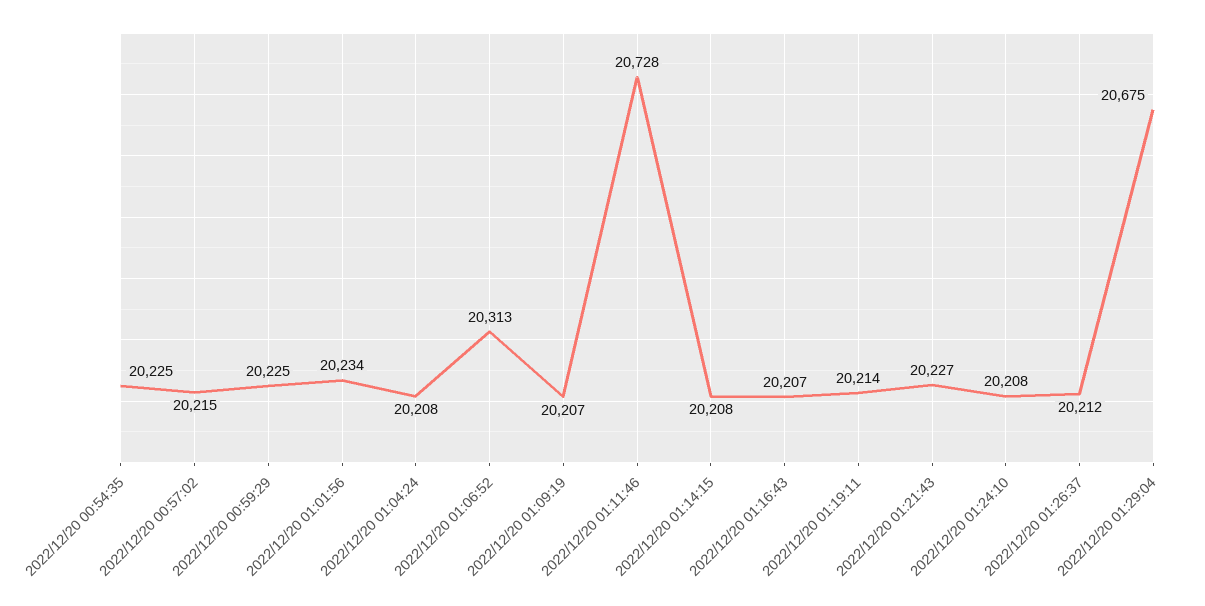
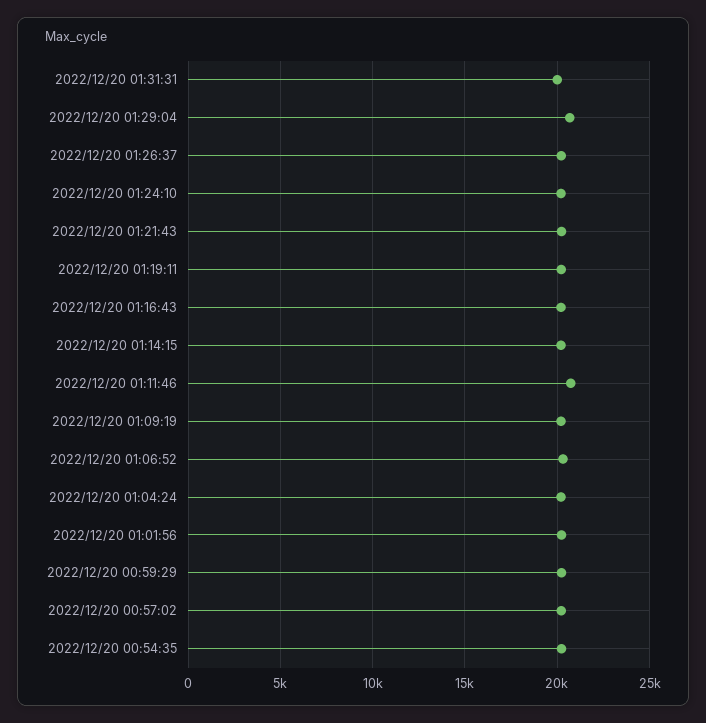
2022/12/20 01:31:31: none -> 20000

